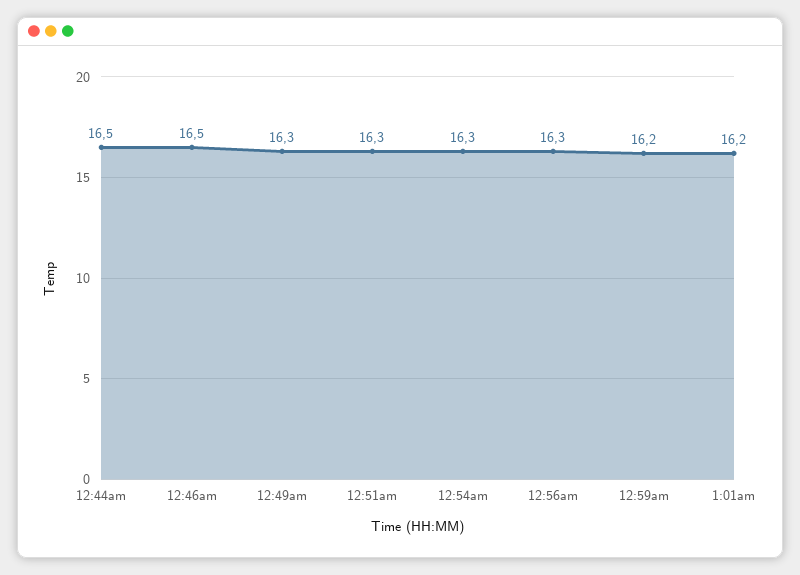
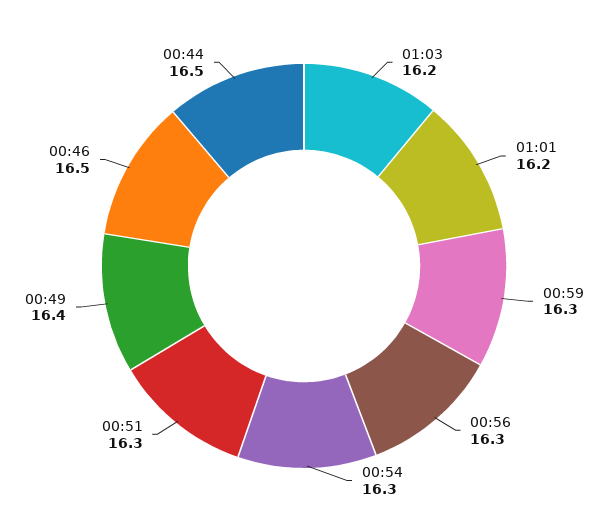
12:49am: 16.3 -> 16.4
12:59am: 16.2 -> 16.3
01:03: none -> 16.2

